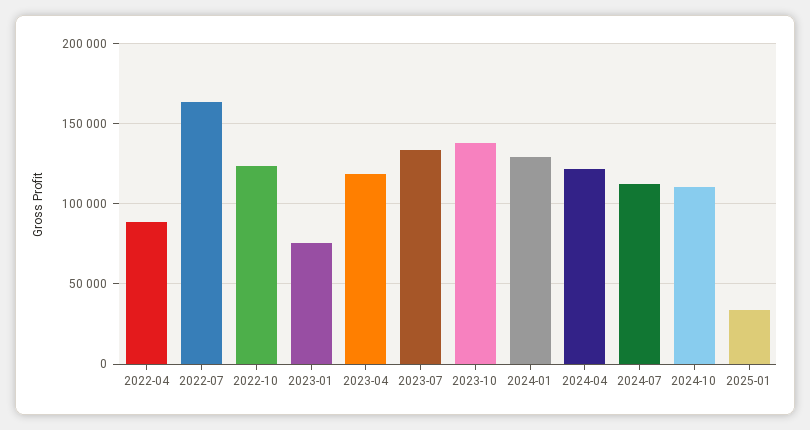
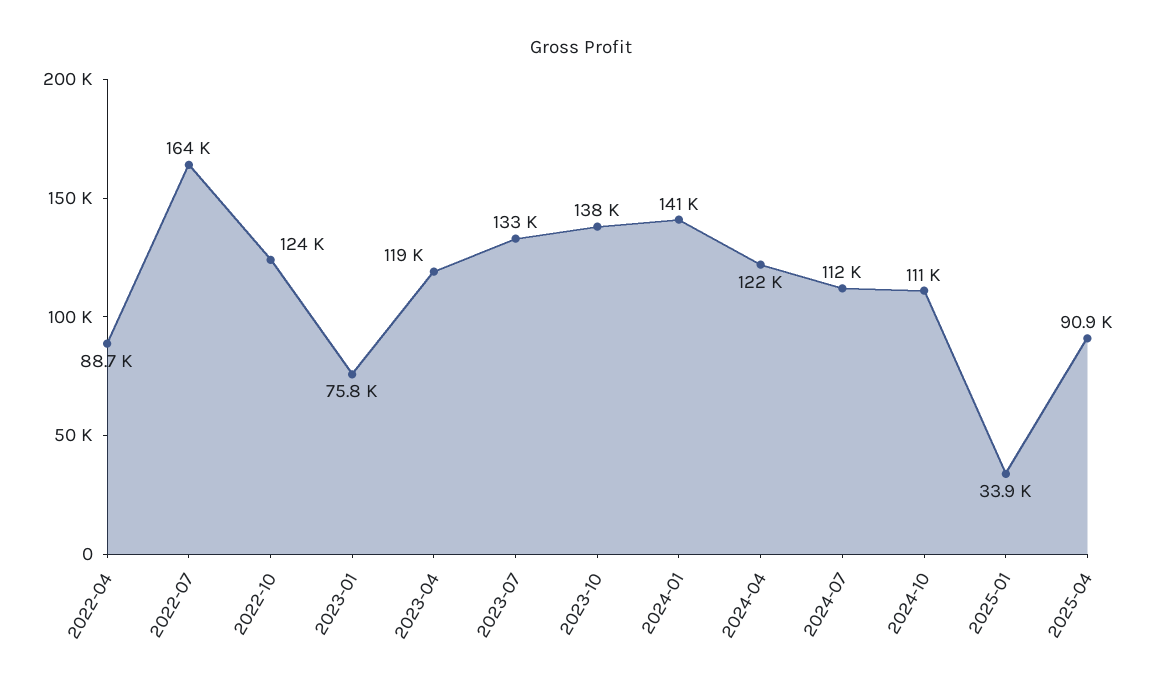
2024-01: 130000 -> 141000
2025-04: none -> 90900

